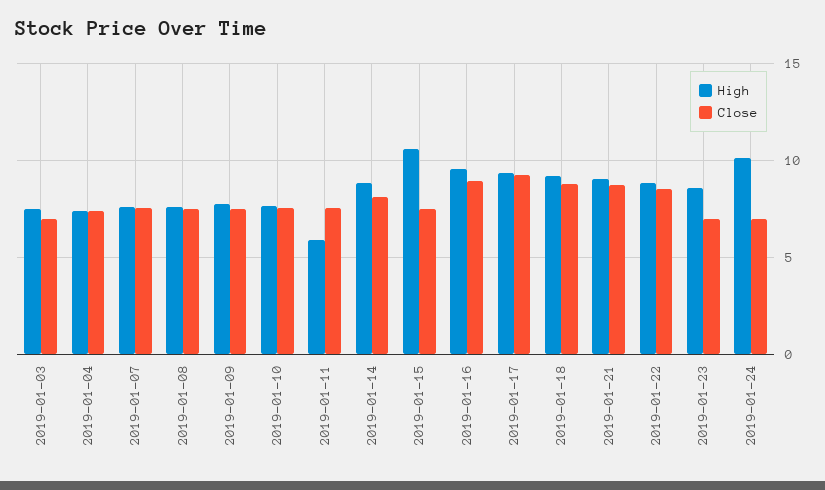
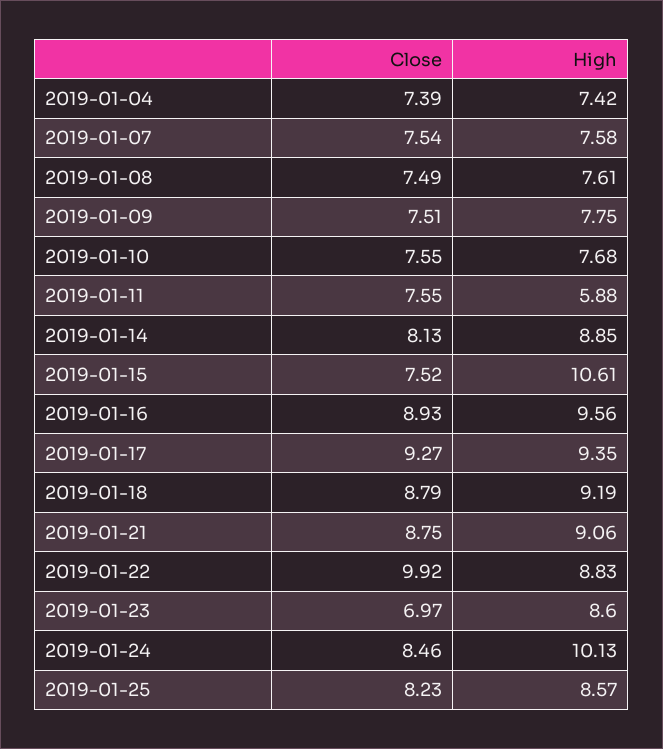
High, 2019-01-03: 7.5 -> none
Close, 2019-01-03: 7 -> none
Close, 2019-01-22: 8.5 -> 9.92
Close, 2019-01-24: 7 -> 8.46
Close, 2019-01-25: none -> 8.23
High, 2019-01-25: none -> 8.57

